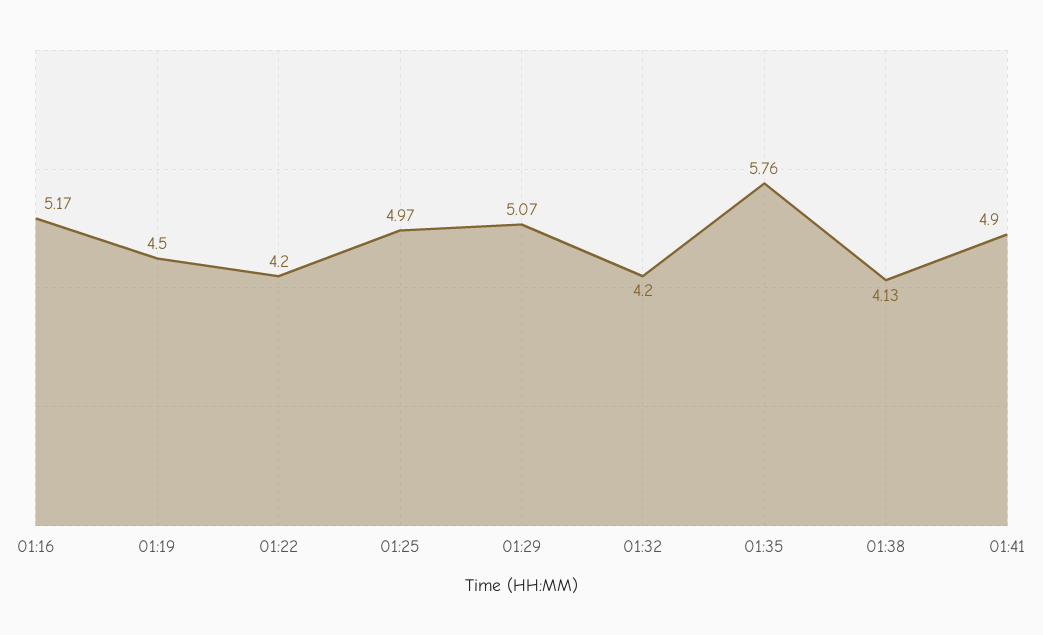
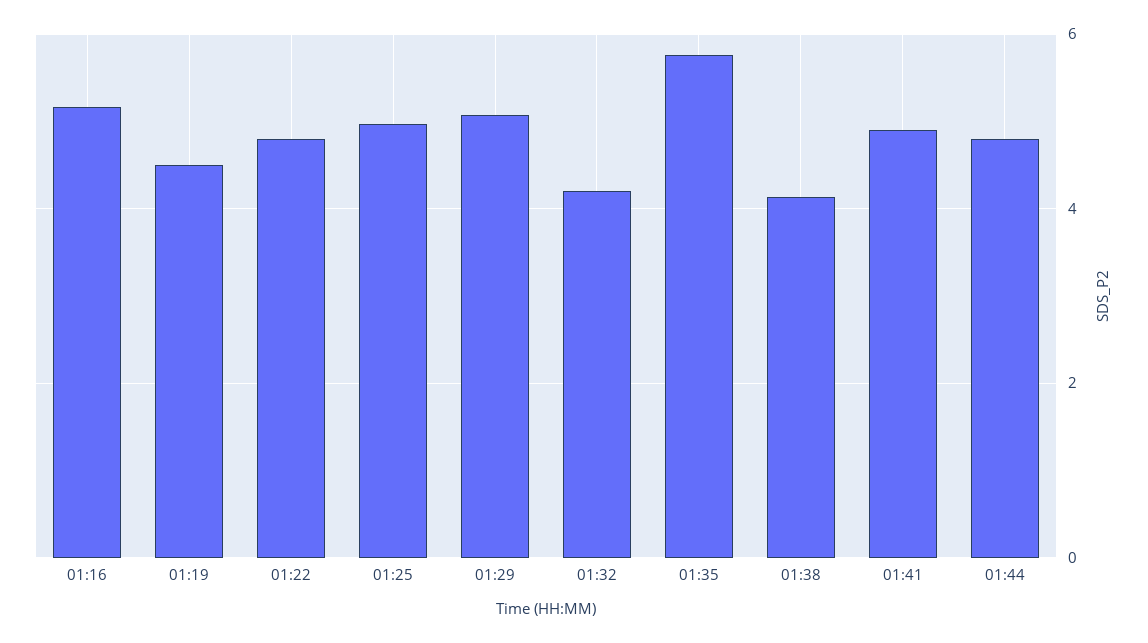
01:22: 4.2 -> 4.8
01:44: none -> 4.8

